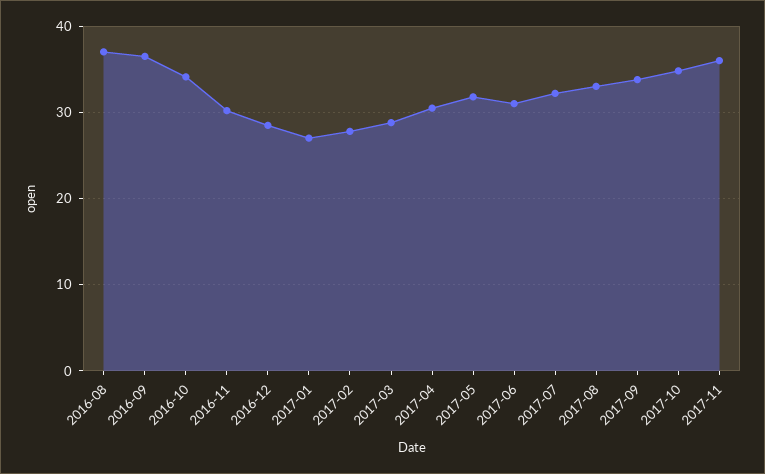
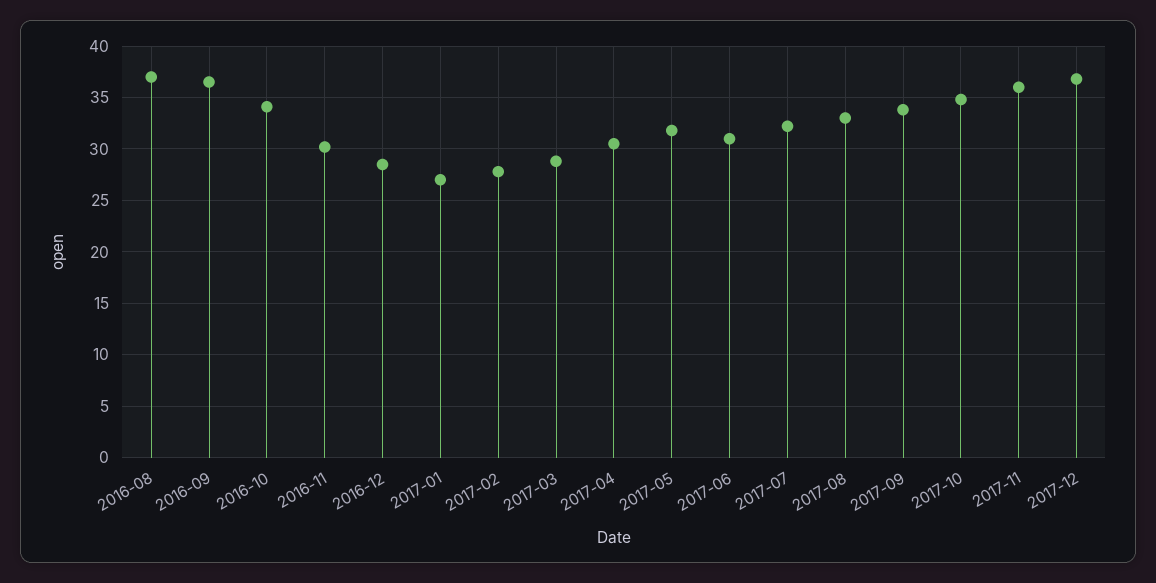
2017-12: none -> 37

